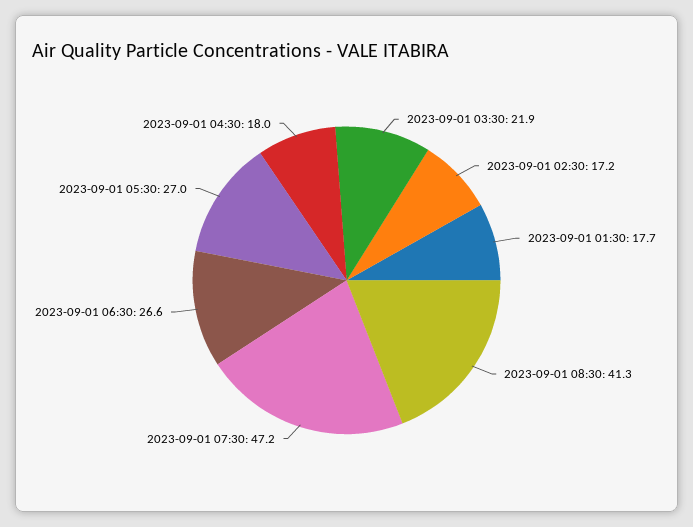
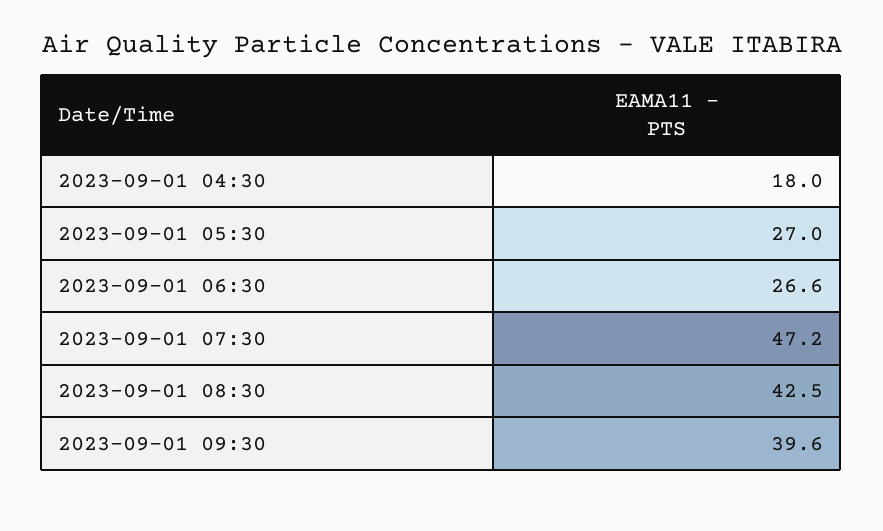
2023-09-01 03:30: 21.9 -> none
2023-09-01 02:30: 17.2 -> none
2023-09-01 01:30: 17.7 -> none
2023-09-01 08:30: 41.3 -> 42.5
2023-09-01 09:30: none -> 39.6

